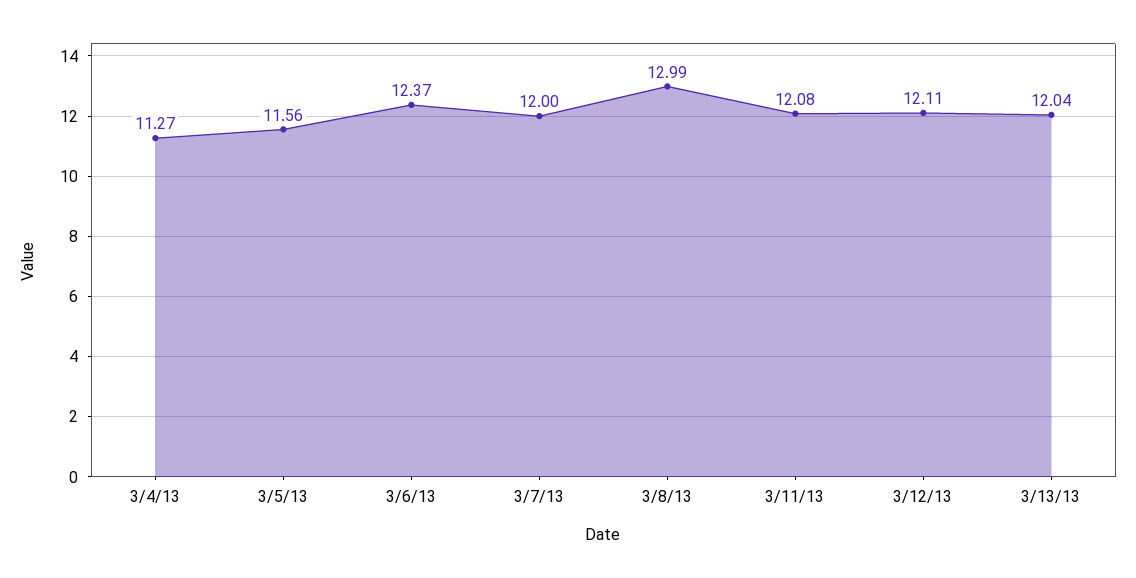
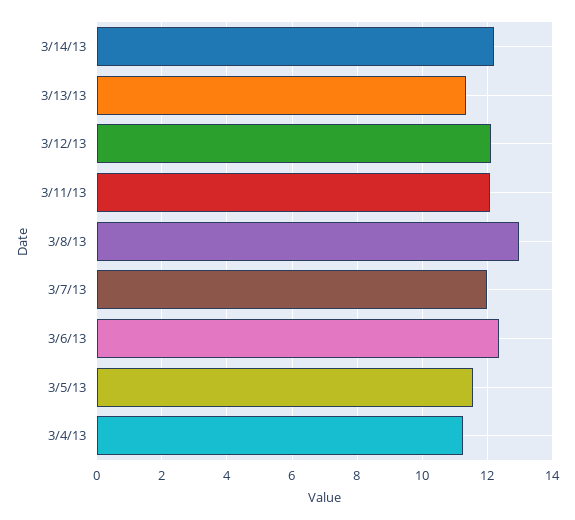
3/13/13: 12.04 -> 11.4
3/14/13: none -> 12.2

